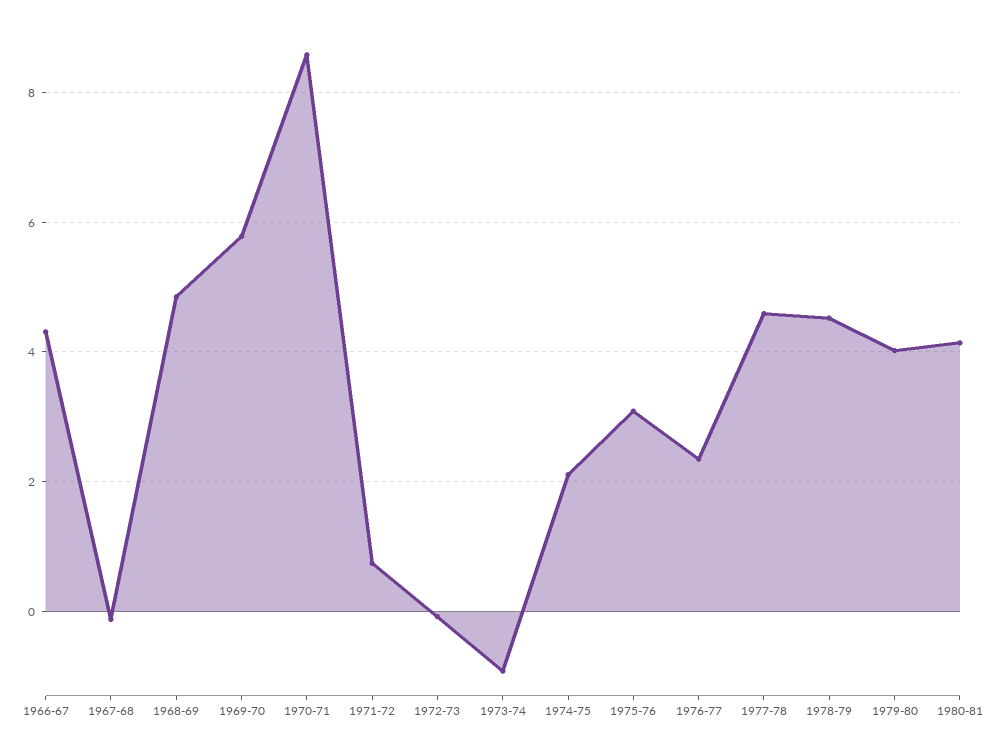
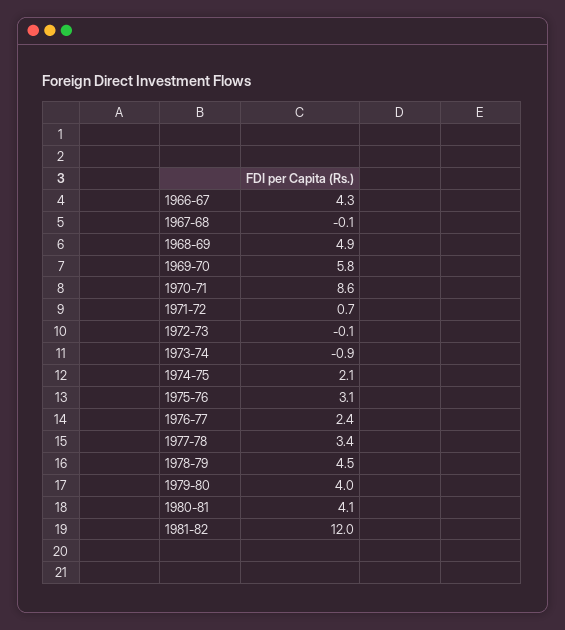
1977-78: 4.6 -> 3.4
1981-82: none -> 12

